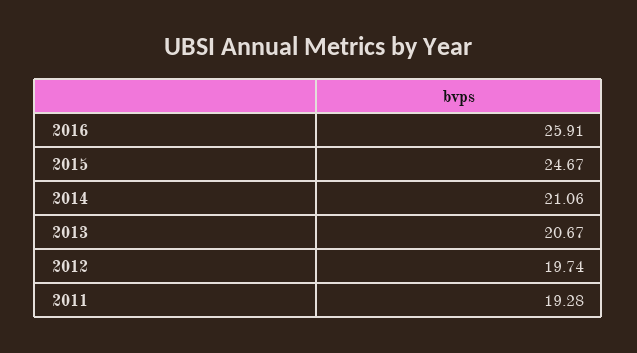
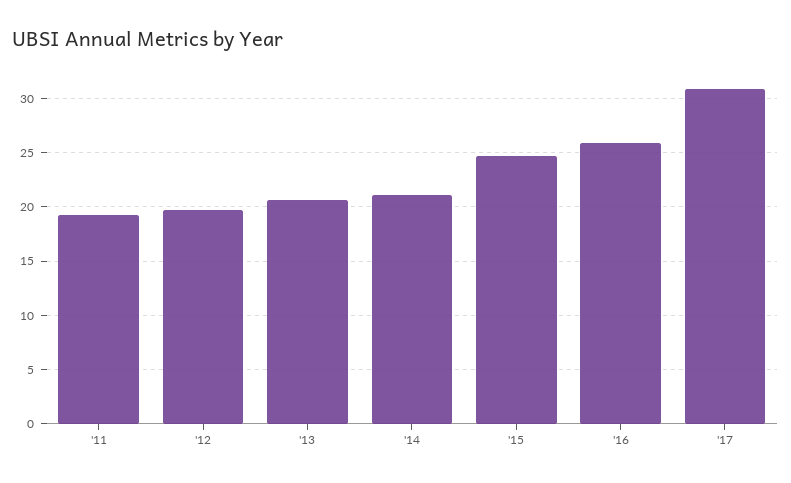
'17: none -> 31

